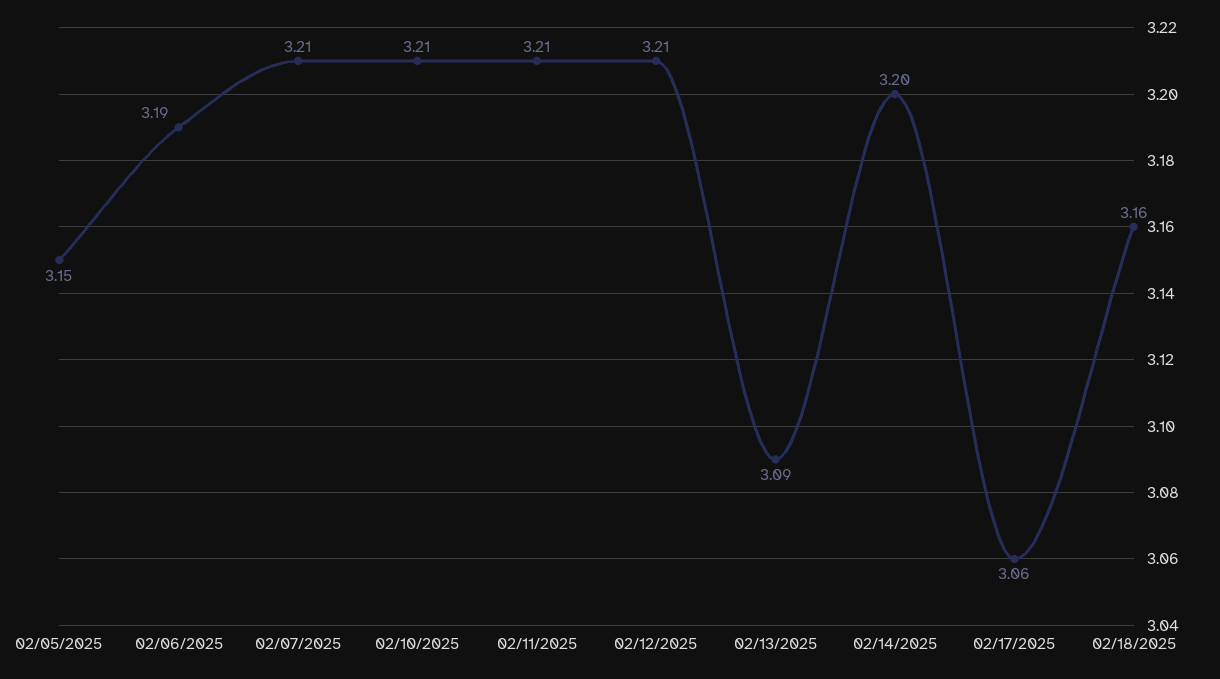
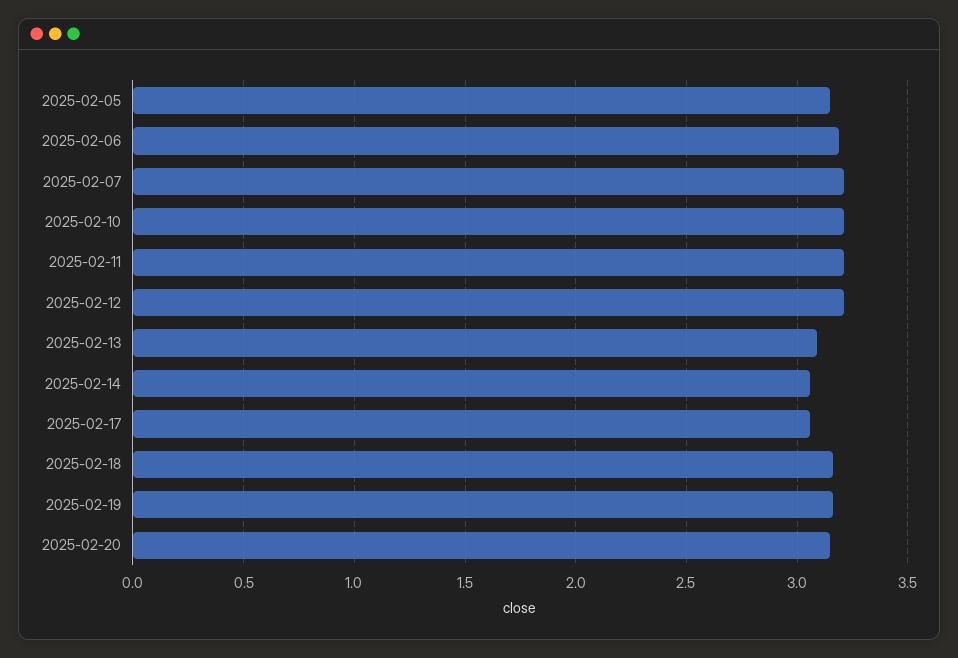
02/14/2025: 3.2 -> 3.05
2025-02-19: none -> 3.15
2025-02-20: none -> 3.15

